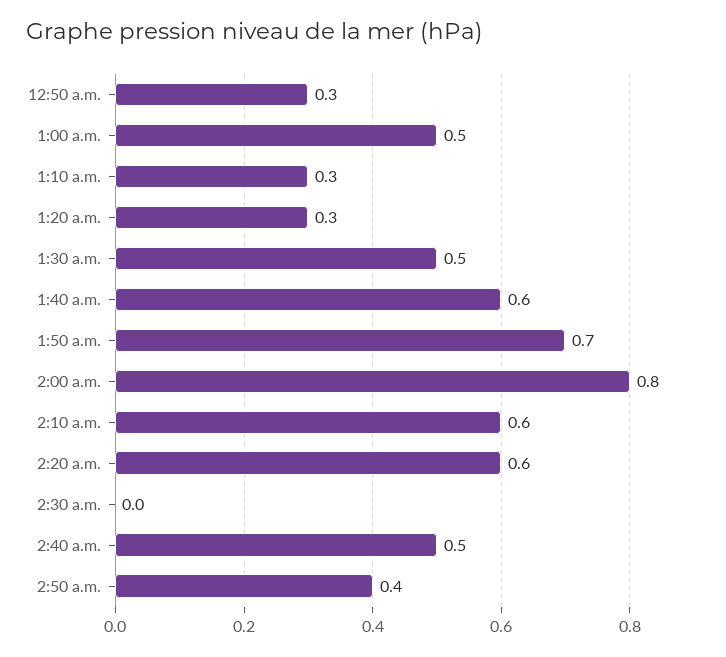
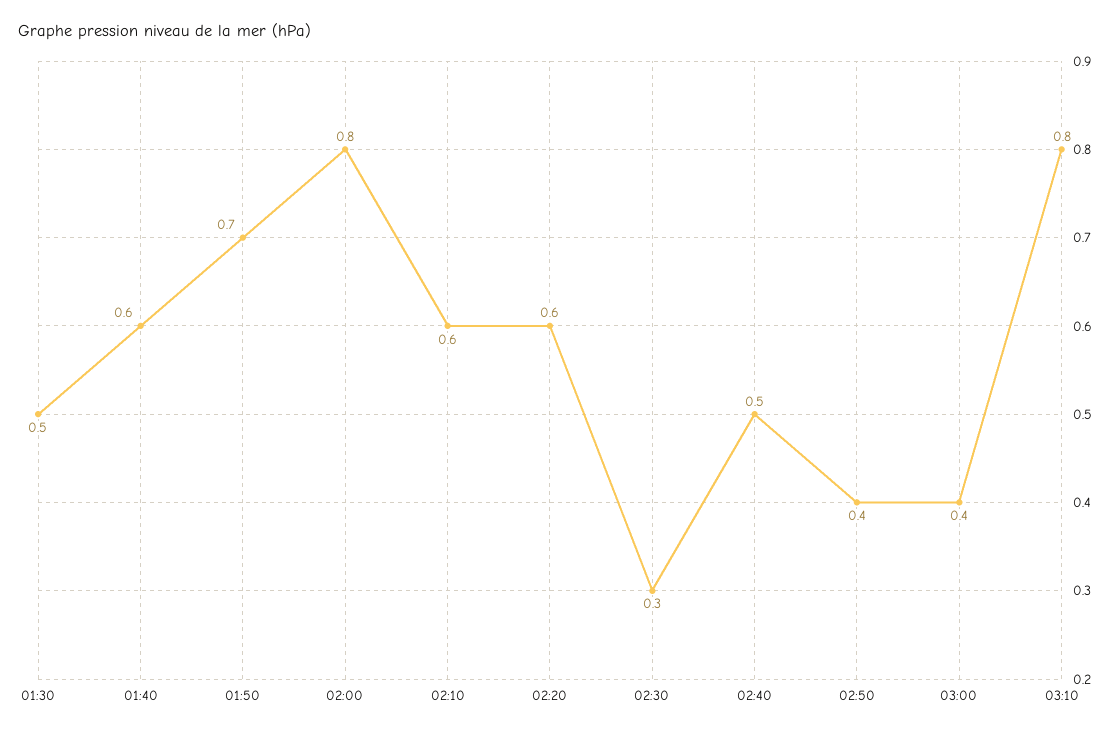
12:50 a.m.: 0.3 -> none
1:00 a.m.: 0.5 -> none
1:10 a.m.: 0.3 -> none
1:20 a.m.: 0.3 -> none
2:30 a.m.: 0 -> 0.3
03:00: none -> 0.4
03:10: none -> 0.8

